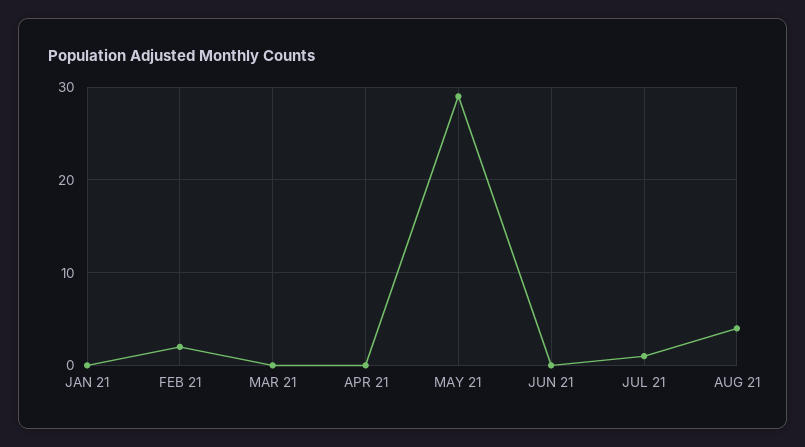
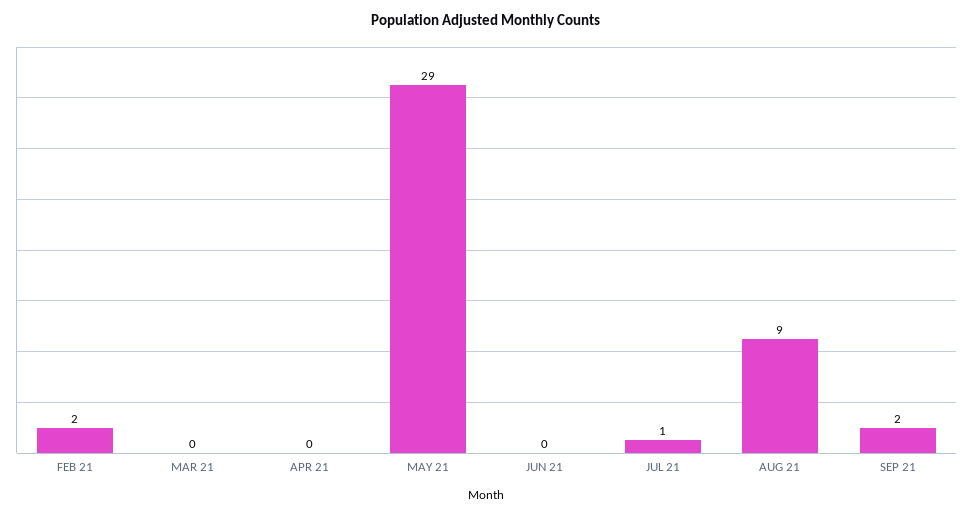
JAN 21: 0 -> none
AUG 21: 4 -> 9
SEP 21: none -> 2

